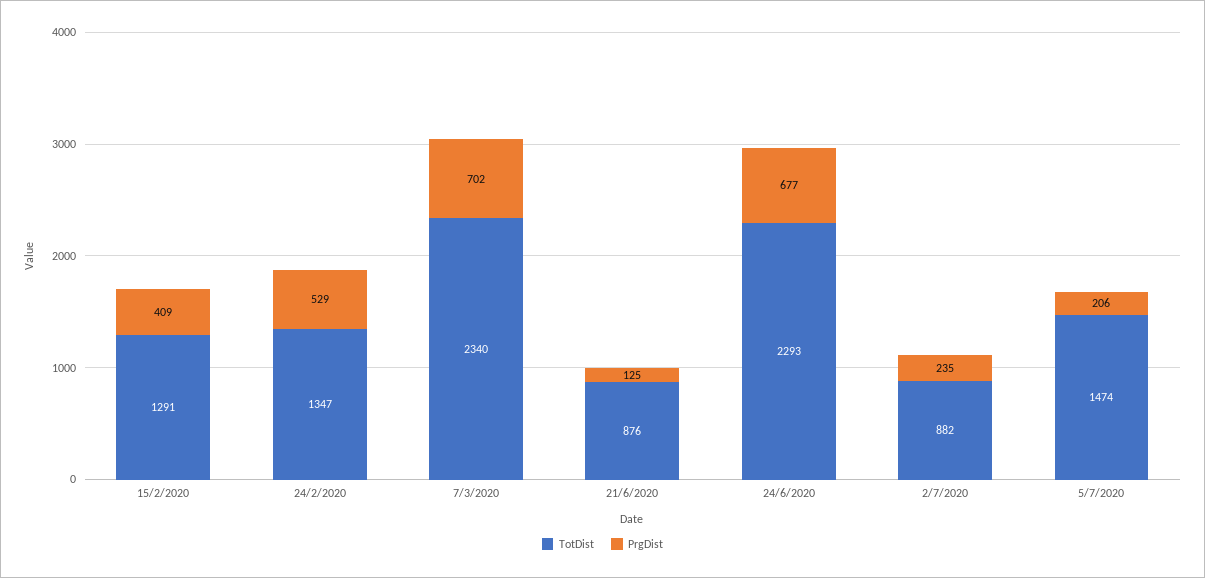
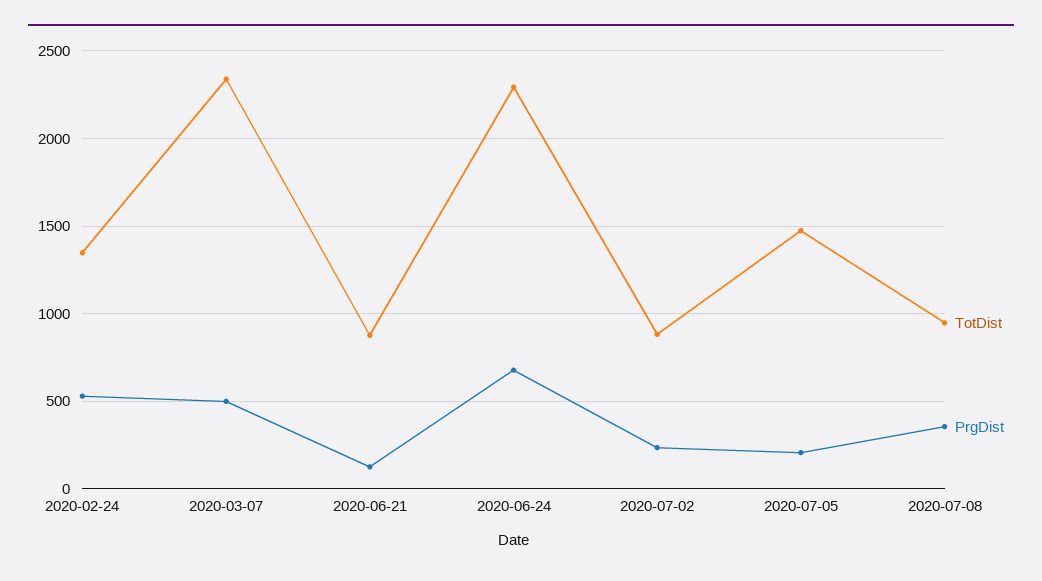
TotDist, 15/2/2020: 1291 -> none
PrgDist, 15/2/2020: 409 -> none
PrgDist, 7/3/2020: 702 -> 500
TotDist, 2020-07-08: none -> 950
PrgDist, 2020-07-08: none -> 350

